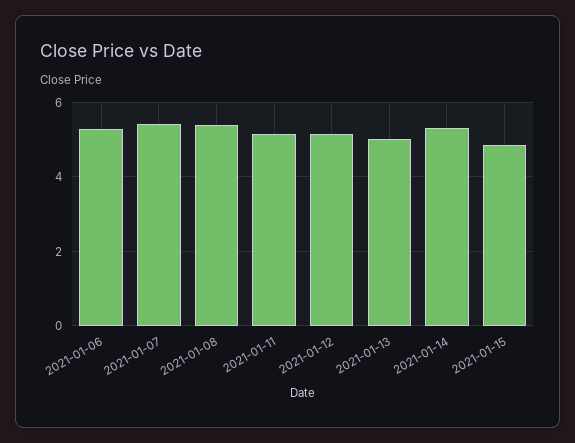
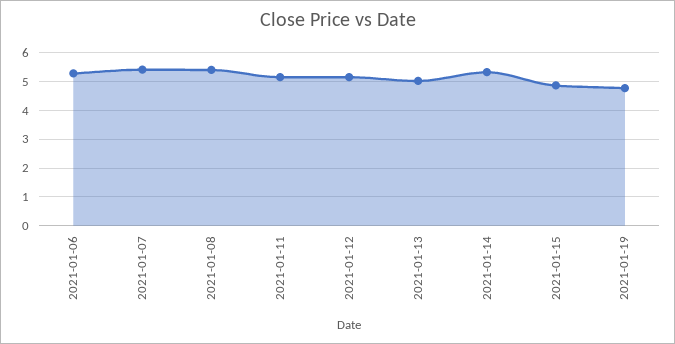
2021-01-19: none -> 4.75

